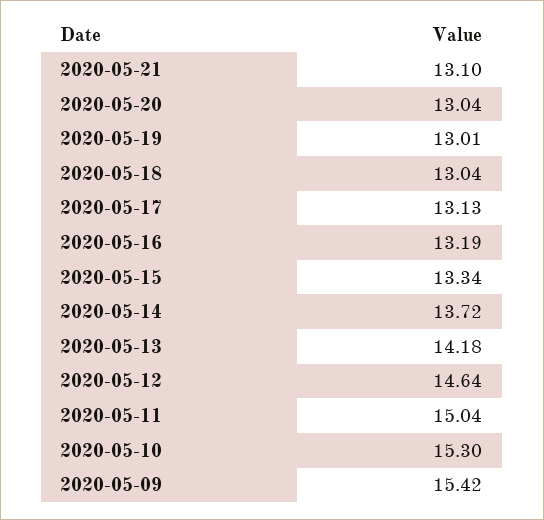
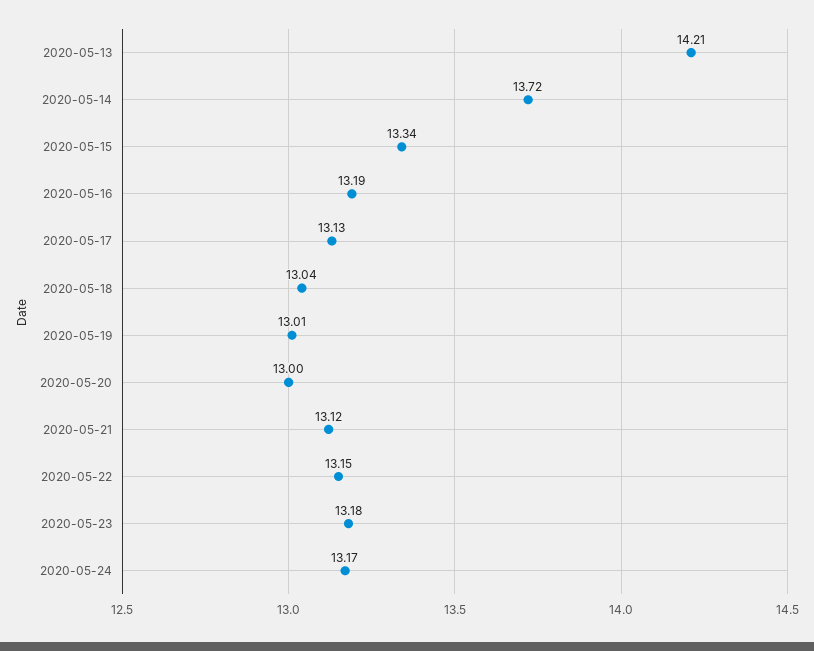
2020-05-21: 13.1 -> 13.12
2020-05-20: 13.04 -> 13
2020-05-13: 14.18 -> 14.21
2020-05-12: 14.64 -> none
2020-05-11: 15.04 -> none
2020-05-10: 15.3 -> none
2020-05-09: 15.42 -> none
2020-05-22: none -> 13.15
2020-05-23: none -> 13.18
2020-05-24: none -> 13.17

